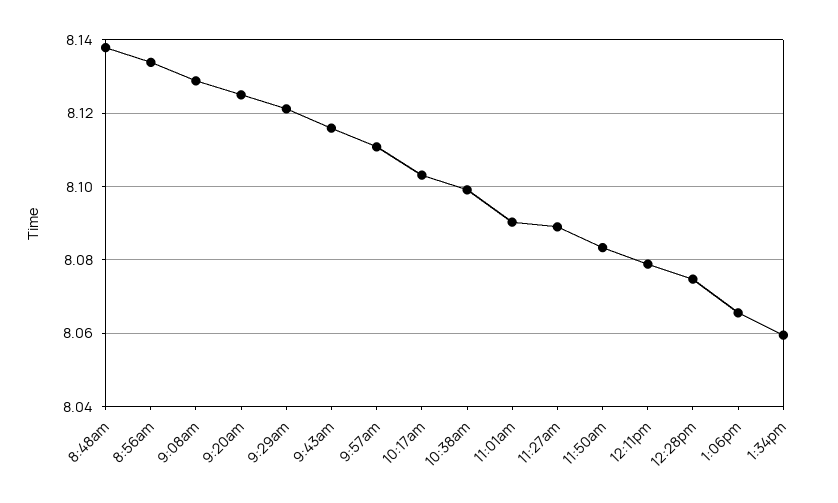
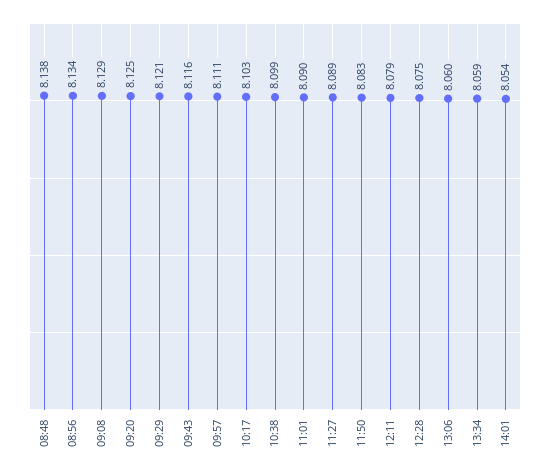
1:06pm: 8.066 -> 8.06
14:01: none -> 8.054

